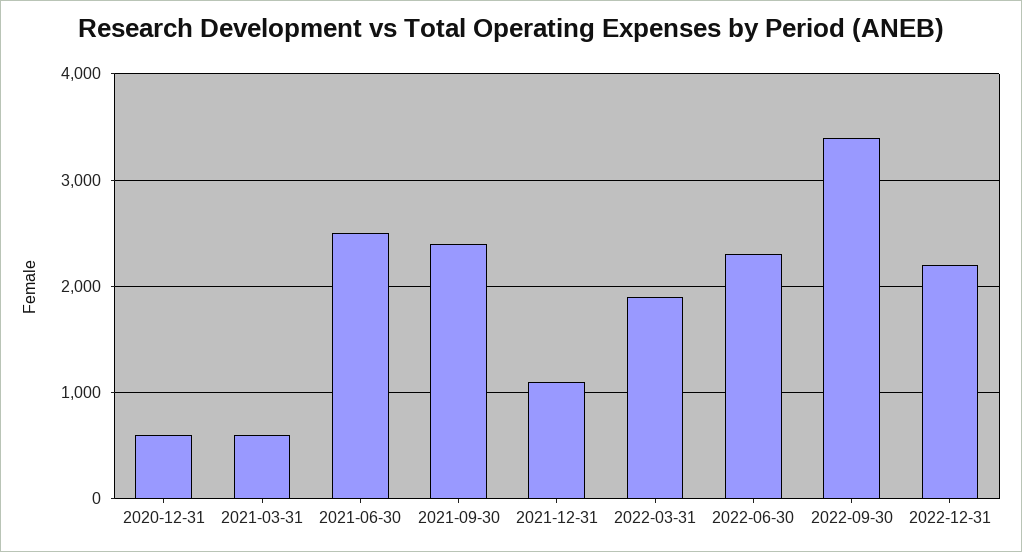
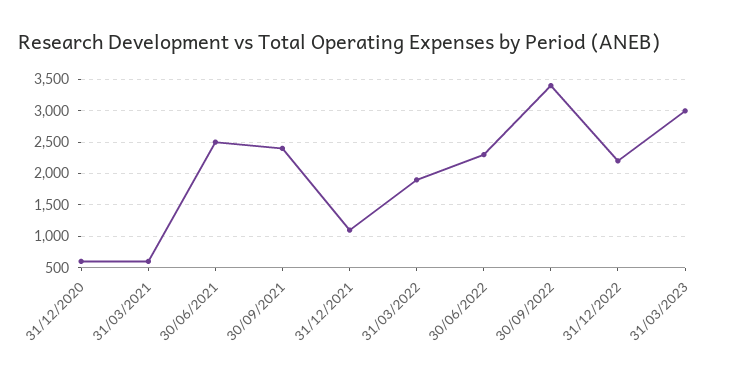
31/03/2023: none -> 3000

